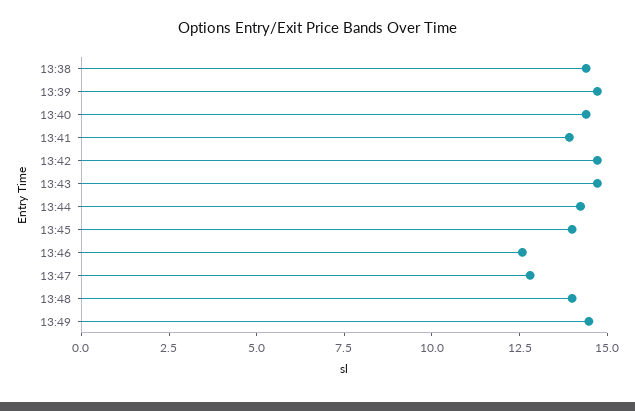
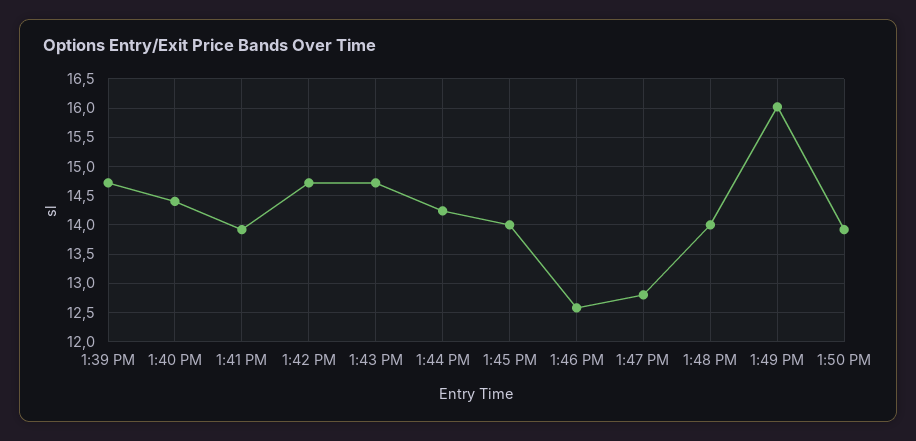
13:38: 14.5 -> none
13:49: 14.5 -> 16
1:50 PM: none -> 14

